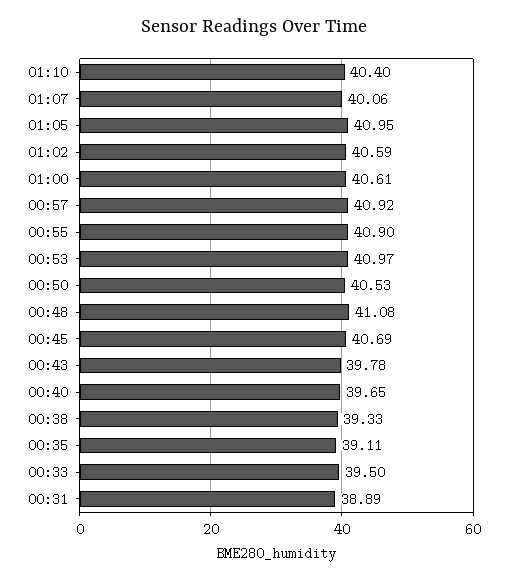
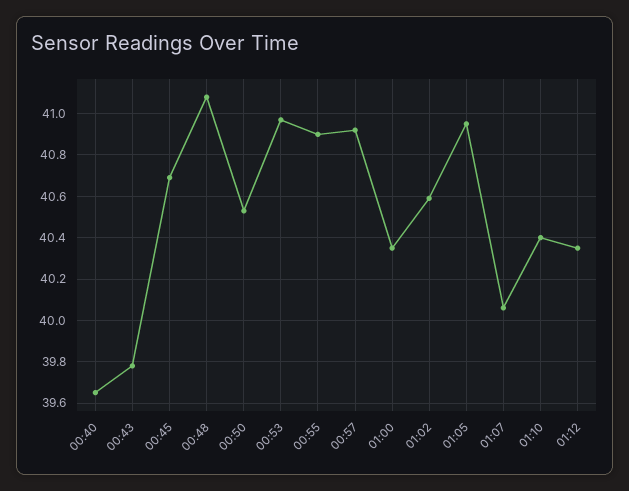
01:00: 40.61 -> 40.35
00:38: 39.33 -> none
00:35: 39.11 -> none
00:33: 39.5 -> none
00:31: 38.89 -> none
01:12: none -> 40.35

